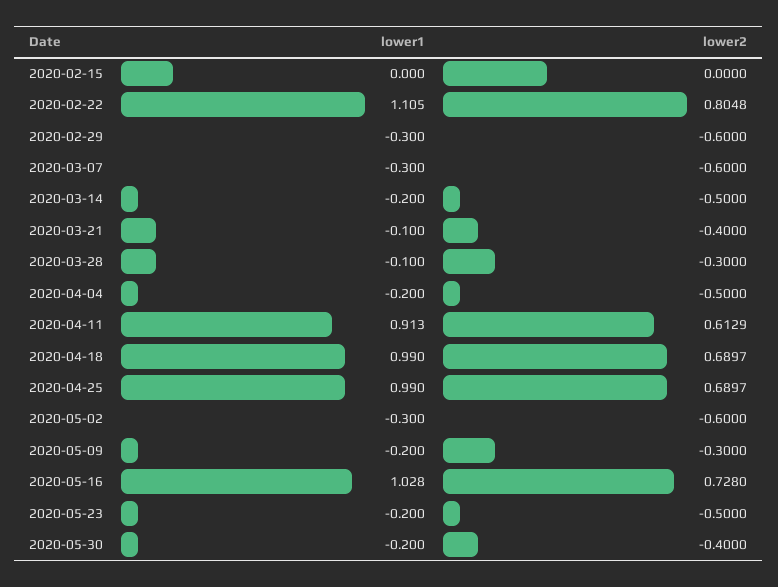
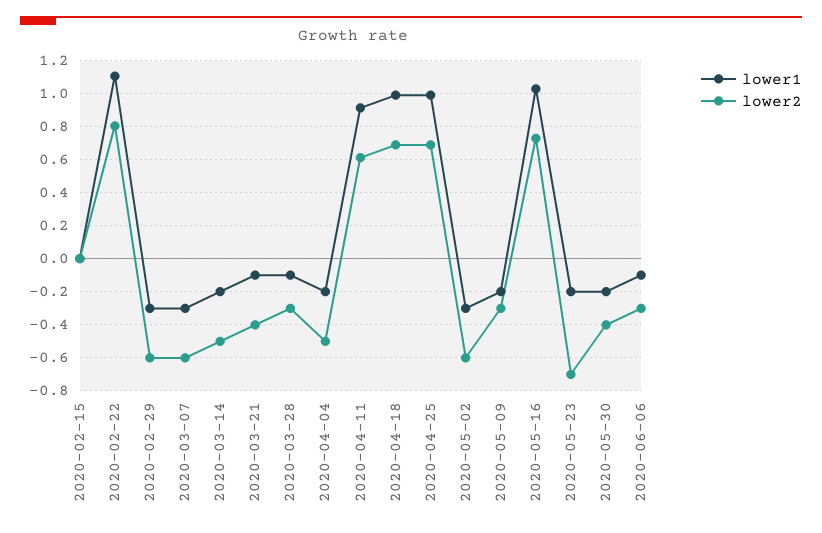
lower2, 2020-05-23: -0.5 -> -0.7
lower1, 2020-06-06: none -> -0.1
lower2, 2020-06-06: none -> -0.3

